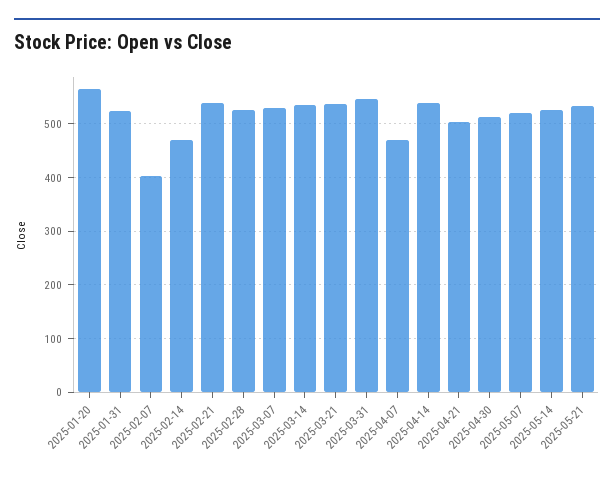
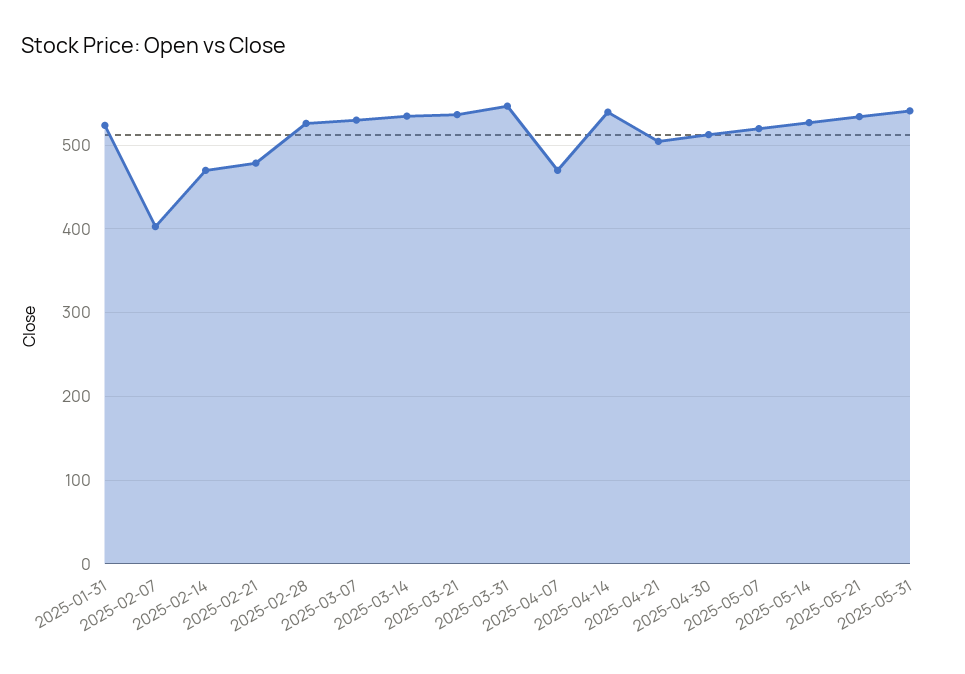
2025-01-20: 560 -> none
2025-02-21: 540 -> 480
2025-05-31: none -> 540

